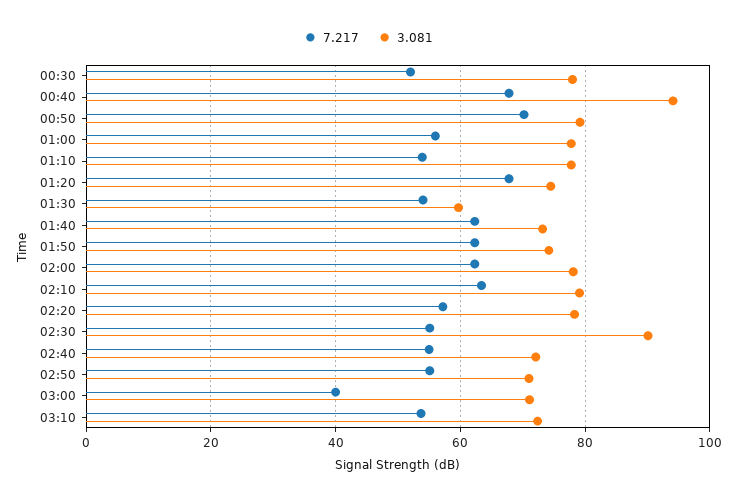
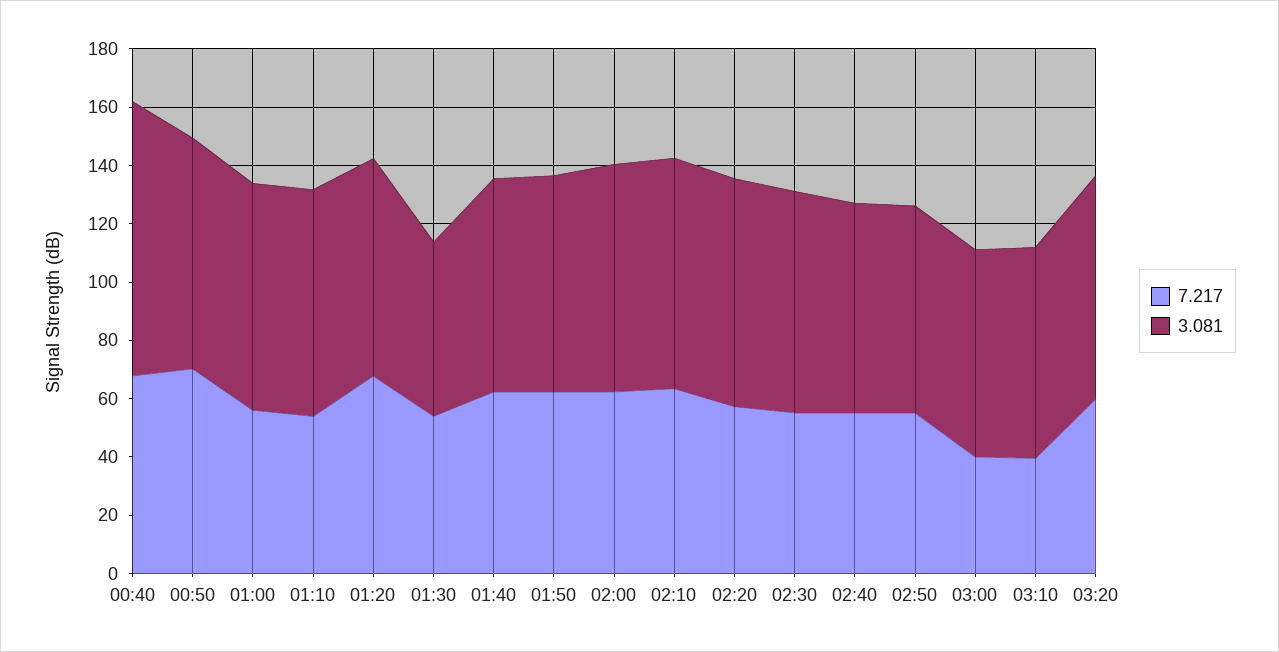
7.217, 00:30: 52 -> none
3.081, 00:30: 78 -> none
3.081, 02:30: 90 -> 75
7.217, 03:10: 54 -> 40
7.217, 03:20: none -> 60
3.081, 03:20: none -> 75

